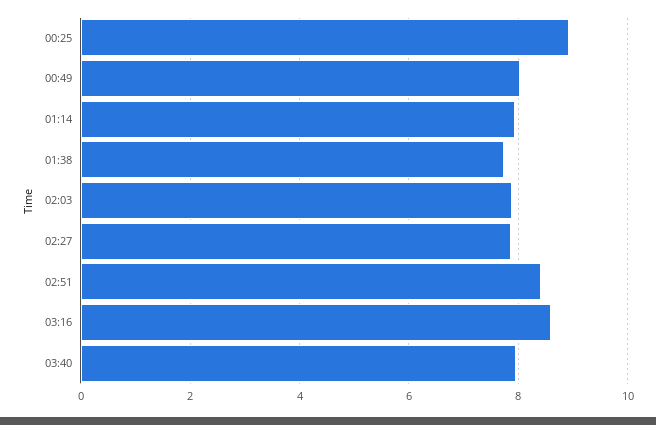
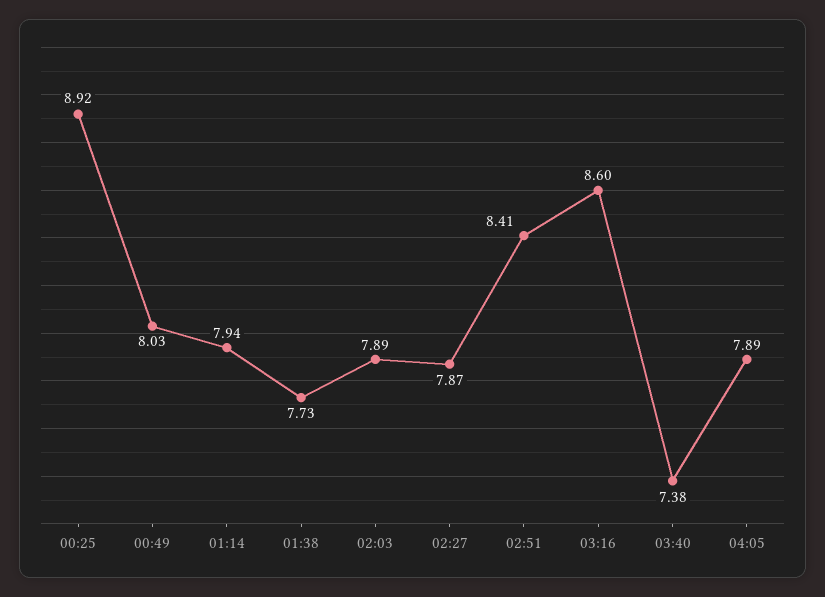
03:40: 8 -> 7.38
04:05: none -> 7.89

